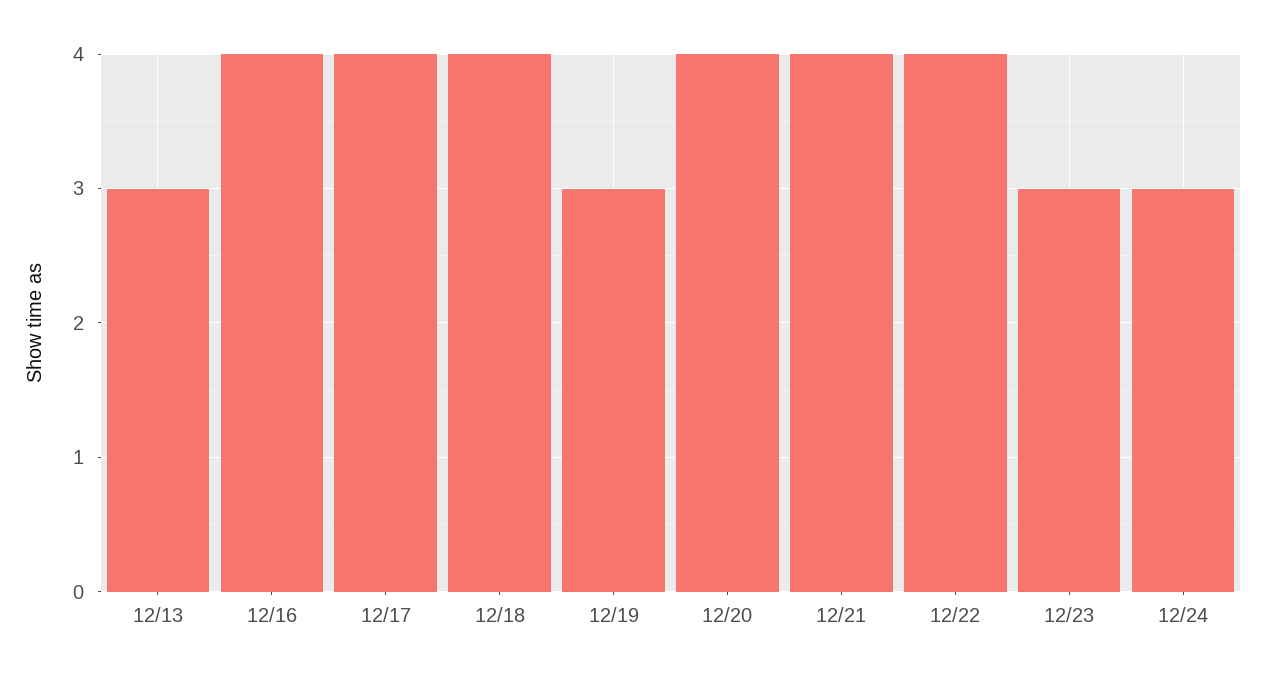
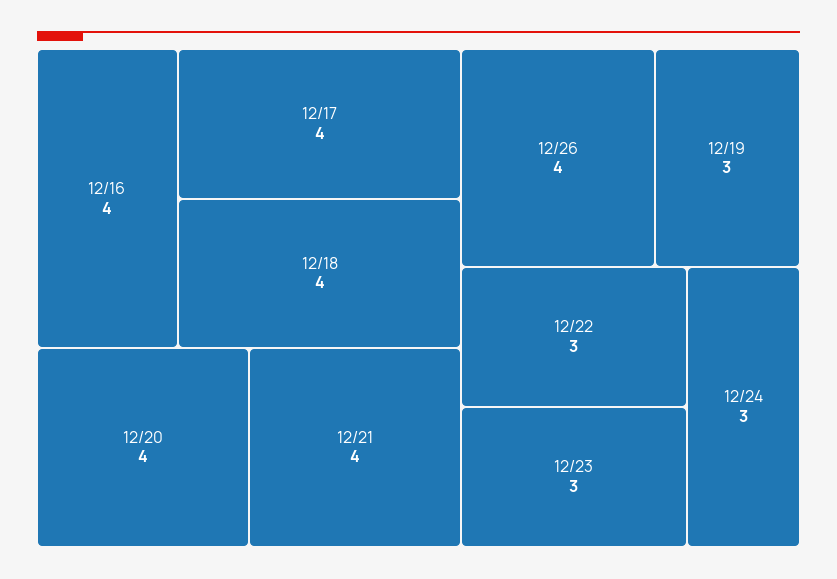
12/13: 3 -> none
12/22: 4 -> 3
12/26: none -> 4

